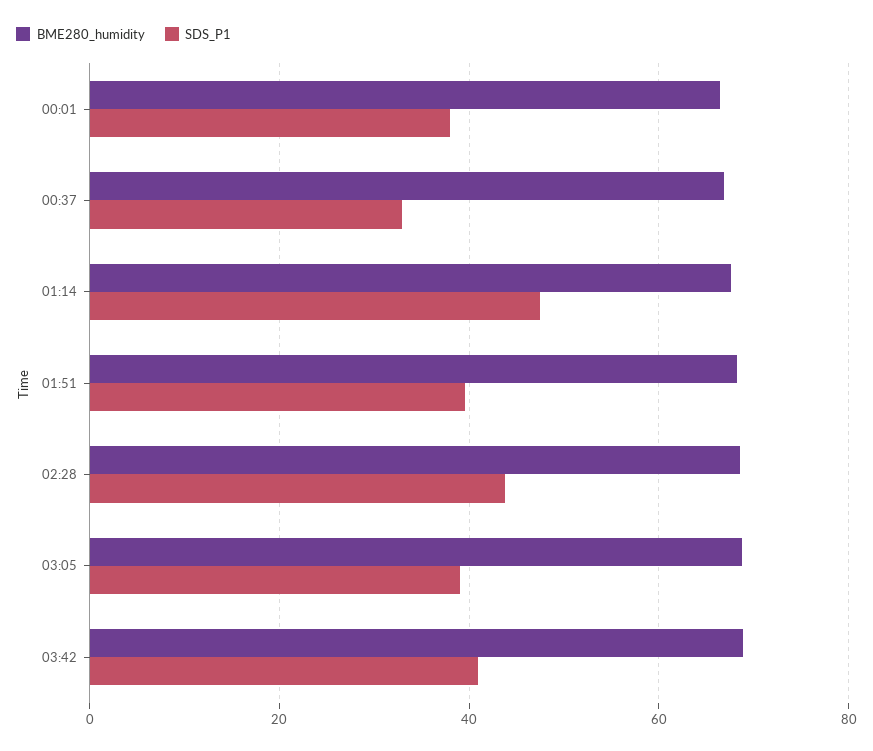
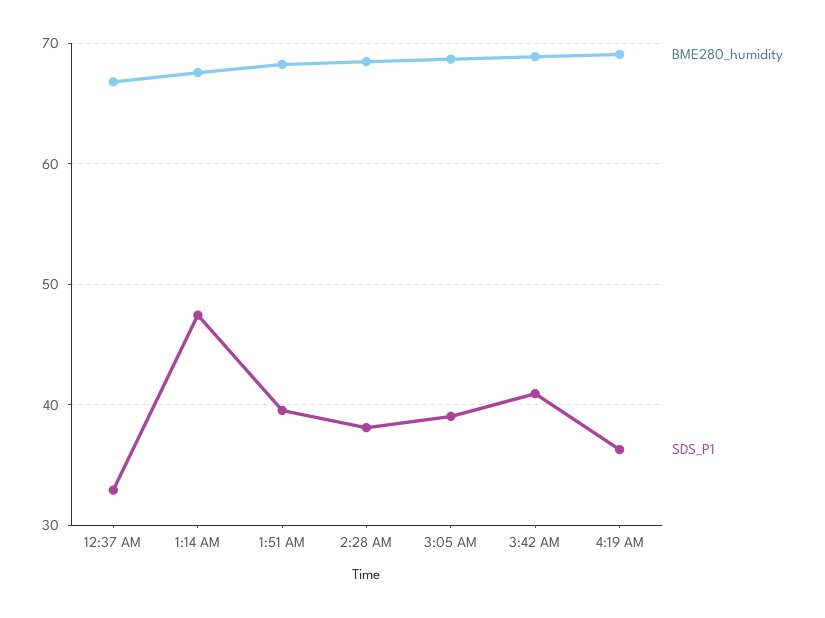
BME280_humidity, 00:01: 66 -> none
SDS_P1, 00:01: 38 -> none
SDS_P1, 02:28: 44 -> 38
BME280_humidity, 4:19 AM: none -> 69
SDS_P1, 4:19 AM: none -> 36

